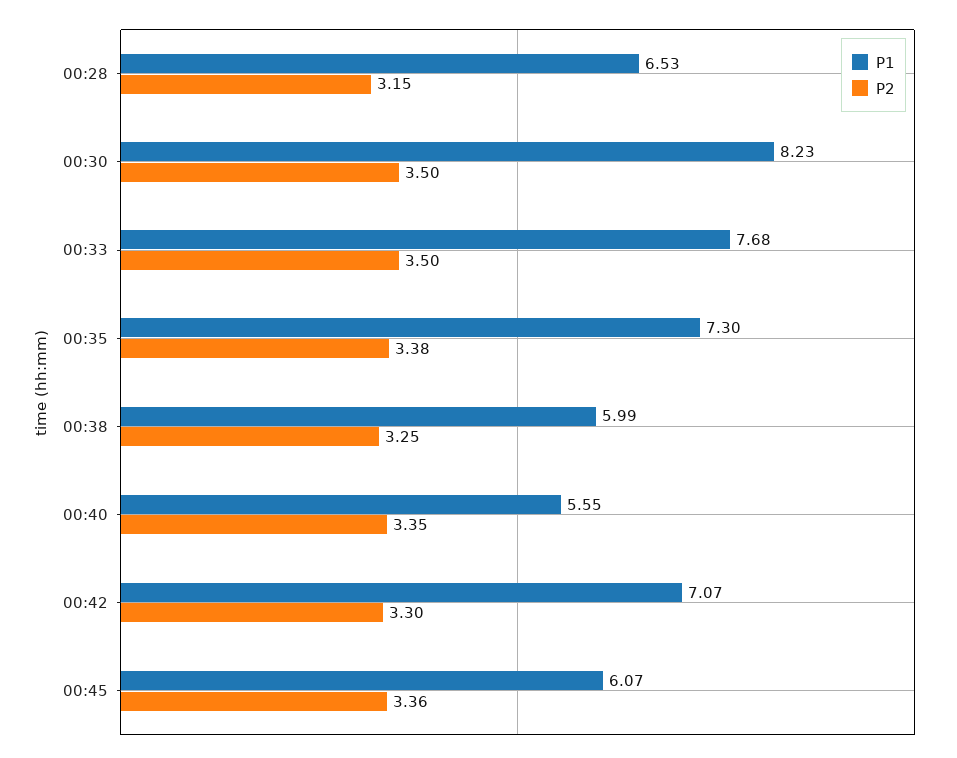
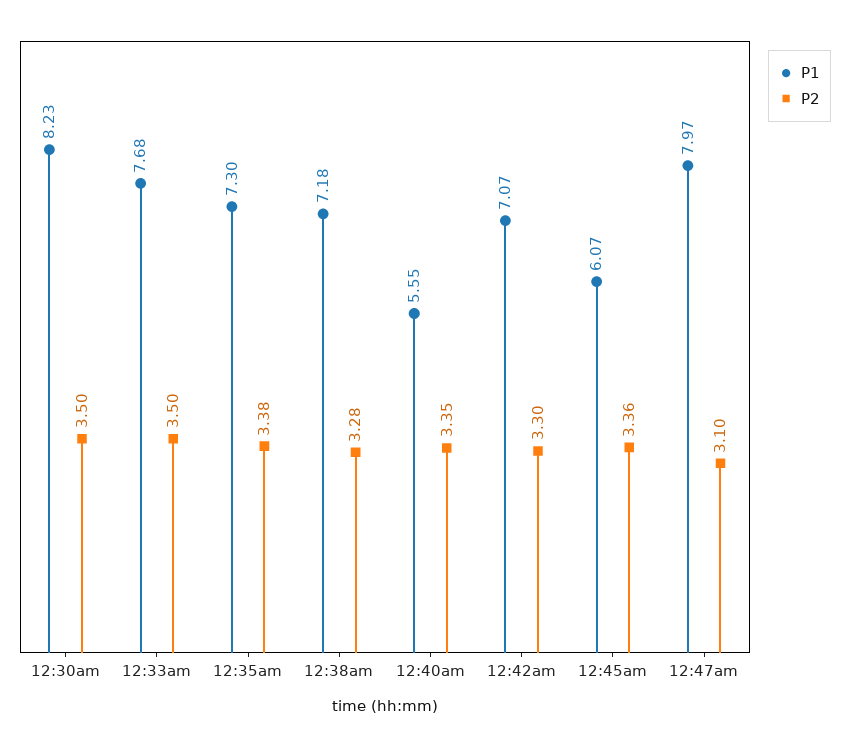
P1, 00:28: 6.53 -> none
P2, 00:28: 3.15 -> none
P1, 00:38: 5.99 -> 7.18
P2, 00:38: 3.25 -> 3.28
P1, 12:47am: none -> 7.97
P2, 12:47am: none -> 3.1

